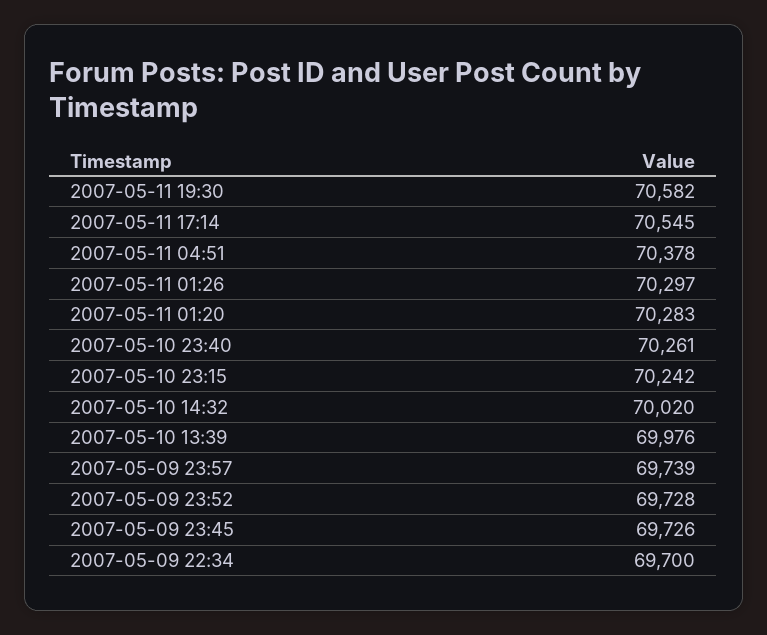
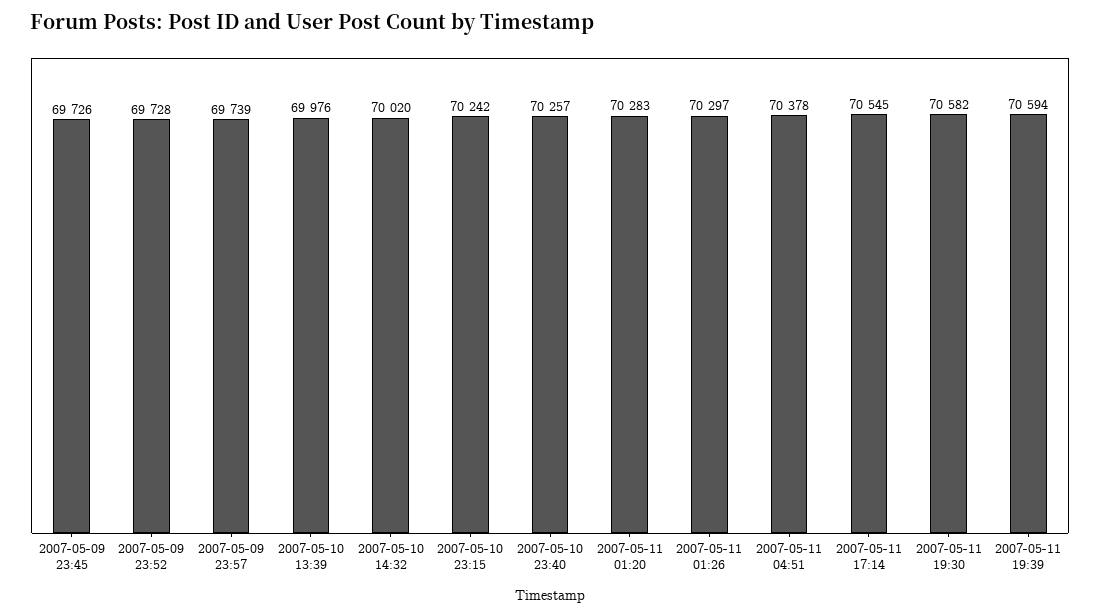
2007-05-10 23:40: 70261 -> 70257
2007-05-09 22:34: 69700 -> none
2007-05-11 19:39: none -> 70594

